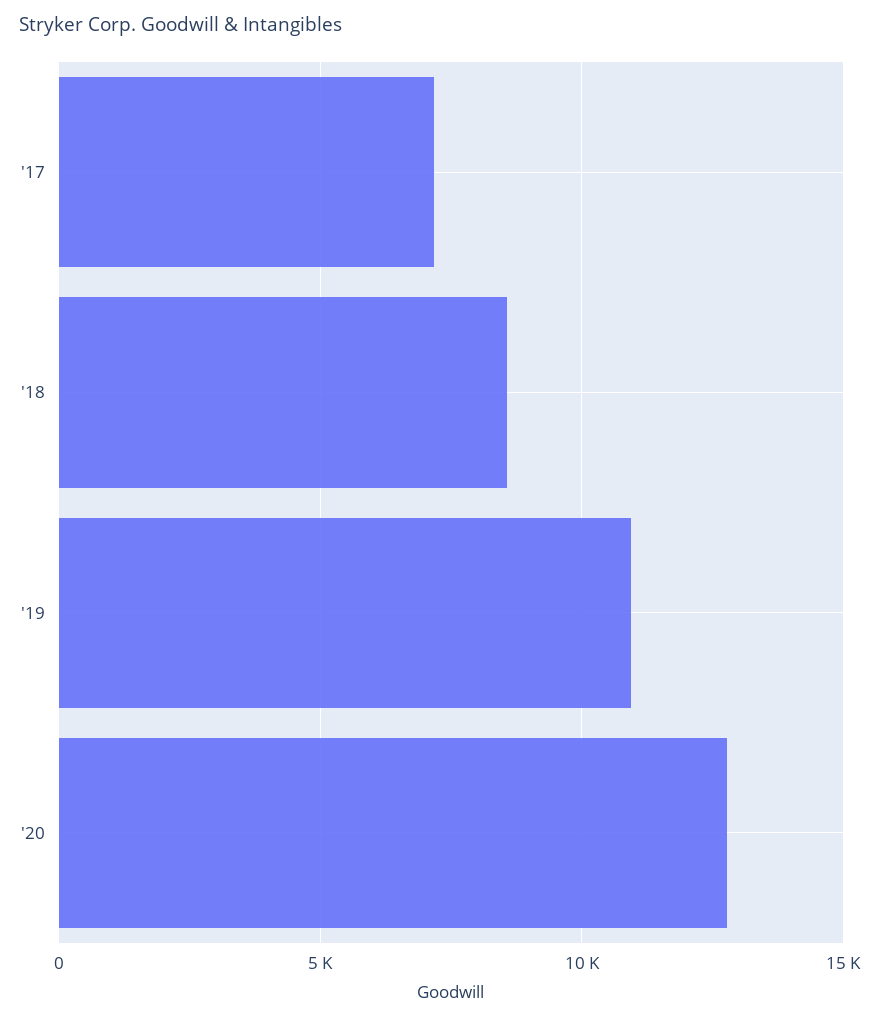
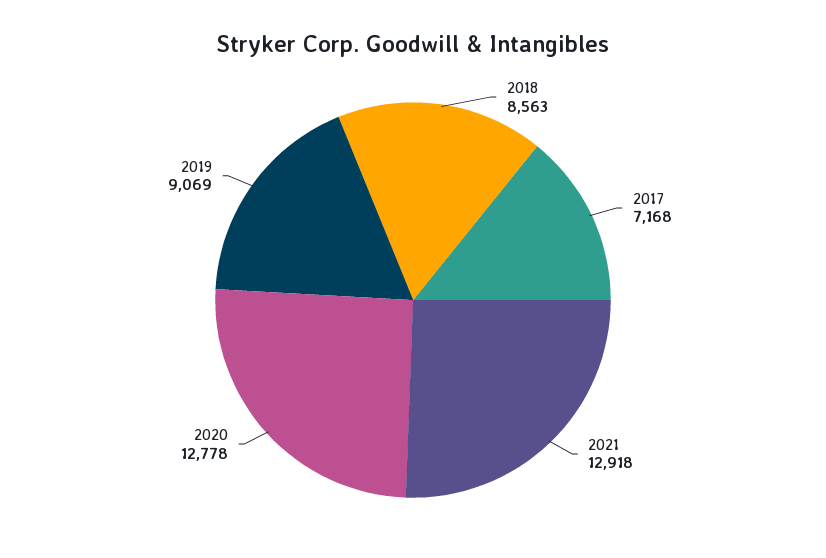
'19: 11000 -> 9069
2021: none -> 12918

